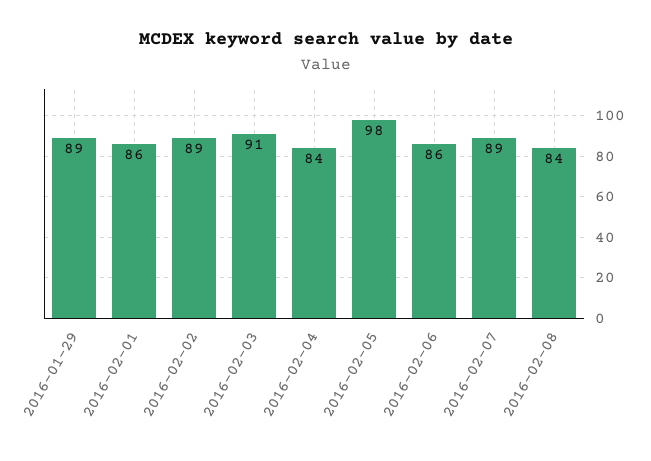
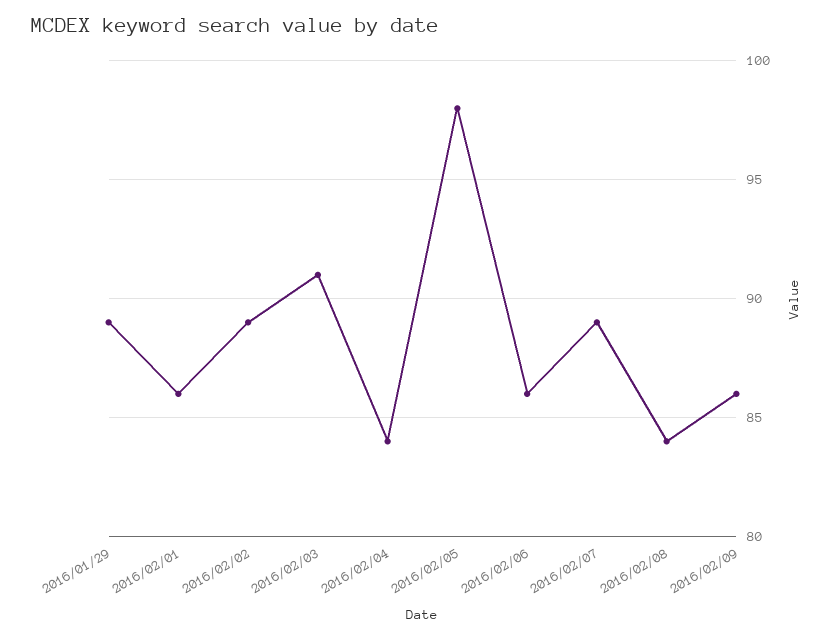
2016/02/09: none -> 86

